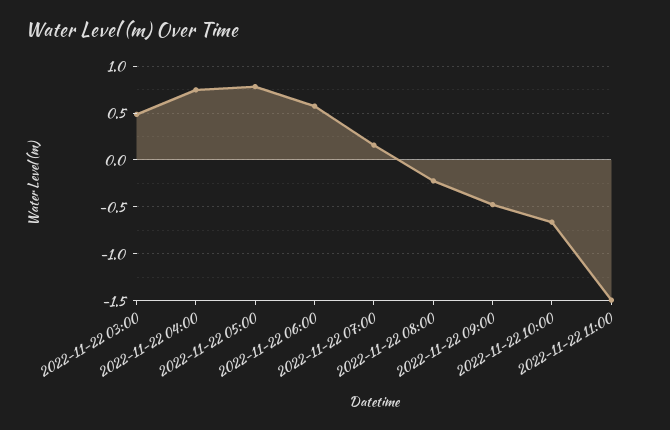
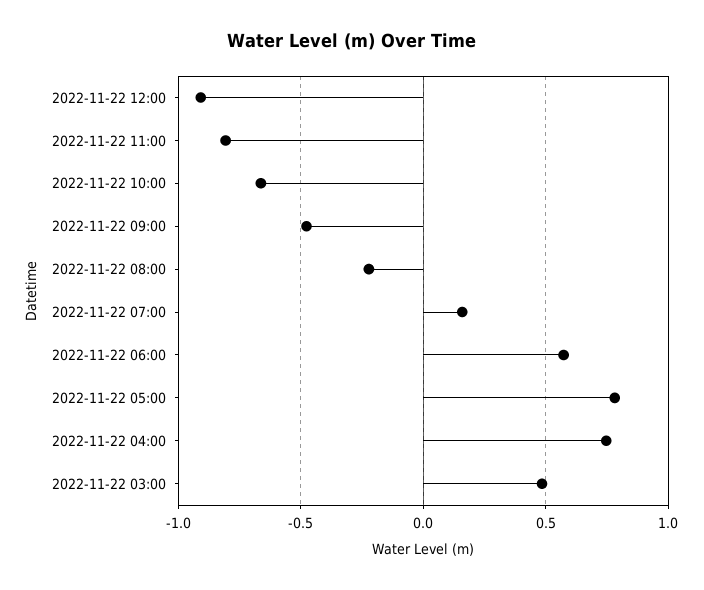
2022-11-22 11:00: -1.5 -> -0.8
2022-11-22 12:00: none -> -0.9

